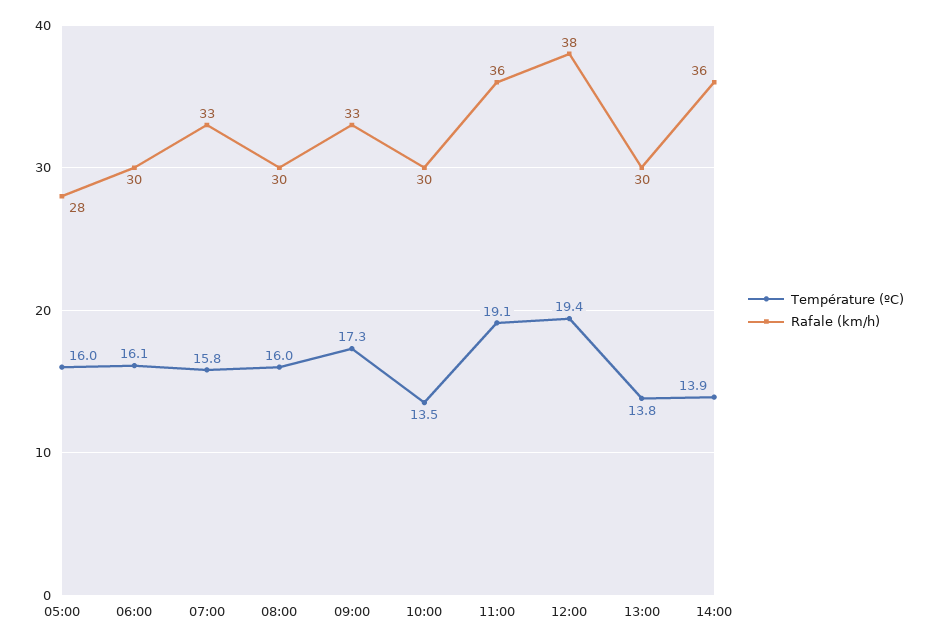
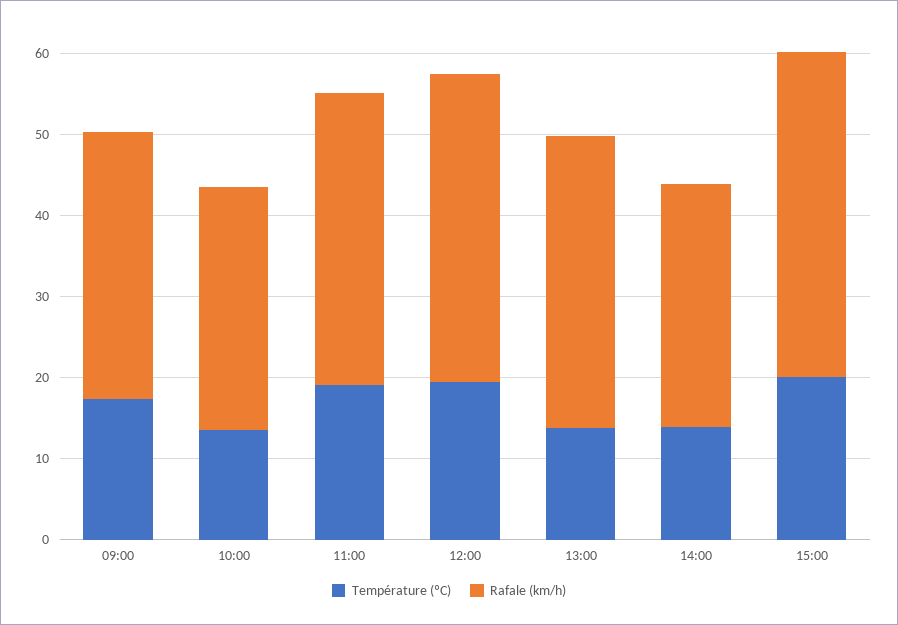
Température (ºC), 05:00: 16 -> none
Rafale (km/h), 05:00: 28 -> none
Température (ºC), 06:00: 16.1 -> none
Rafale (km/h), 06:00: 30 -> none
Température (ºC), 07:00: 15.8 -> none
Rafale (km/h), 07:00: 33 -> none
Température (ºC), 08:00: 16 -> none
Rafale (km/h), 08:00: 30 -> none
Rafale (km/h), 13:00: 30 -> 36
Rafale (km/h), 14:00: 36 -> 30
Température (ºC), 15:00: none -> 20
Rafale (km/h), 15:00: none -> 40

